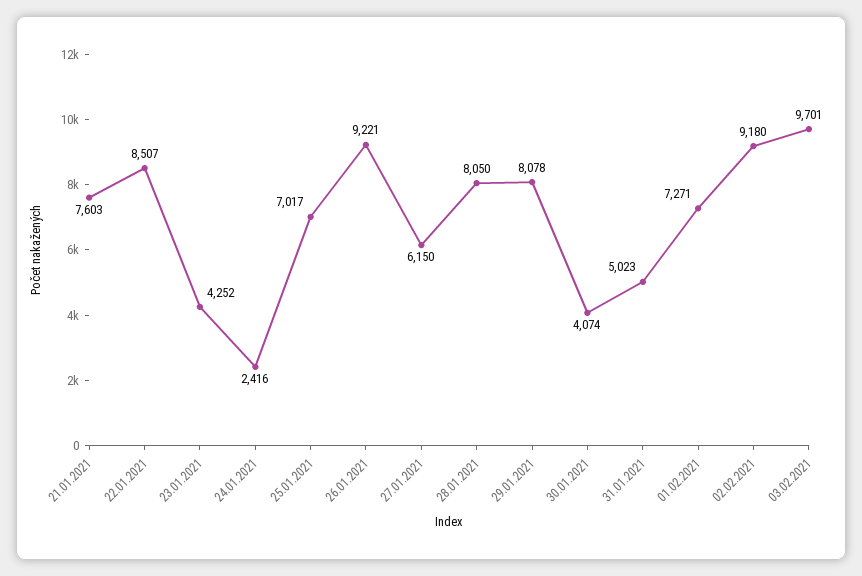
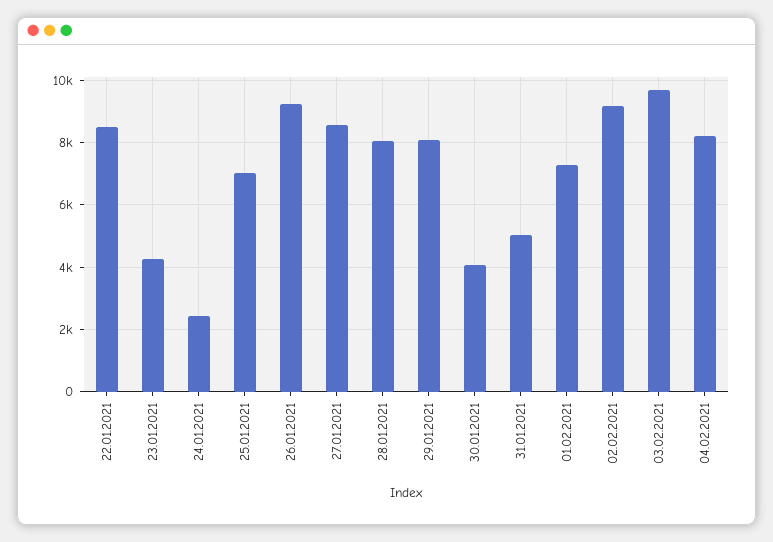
21.01.2021: 7603 -> none
27.01.2021: 6150 -> 8600
04.02.2021: none -> 8200

